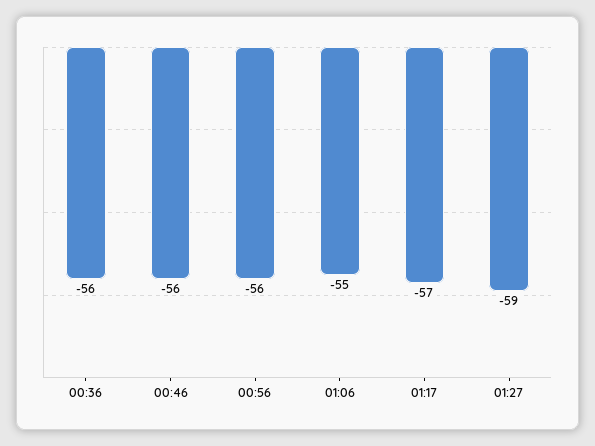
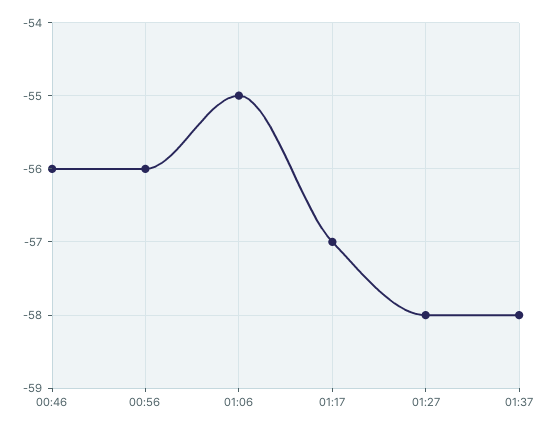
00:36: -56 -> none
01:27: -59 -> -58
01:37: none -> -58

